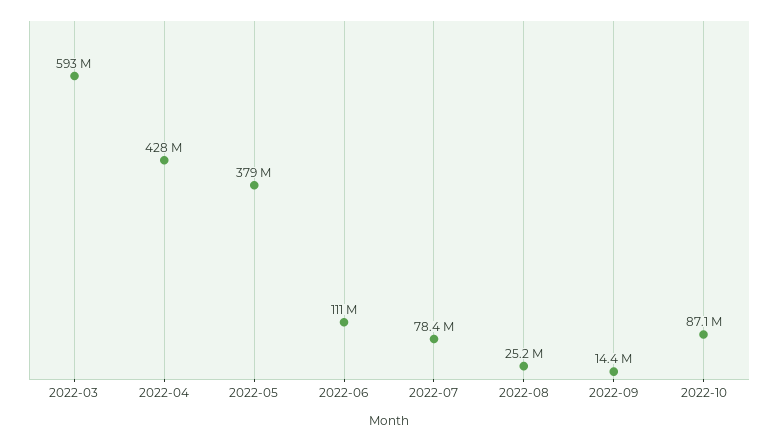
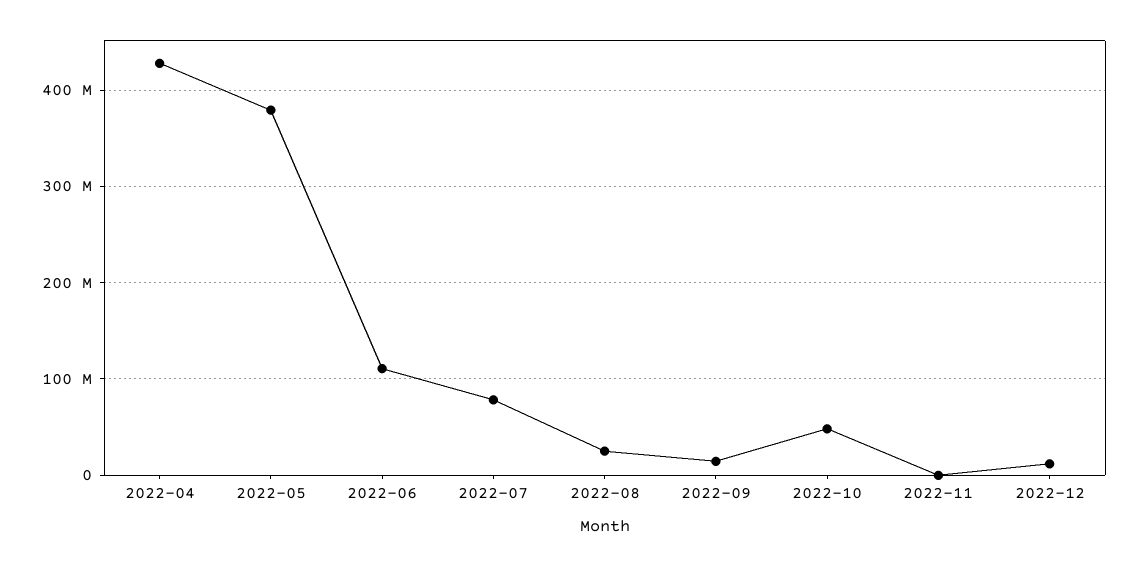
2022-03: 593000000 -> none
2022-10: 87100000 -> 50000000
2022-11: none -> 0
2022-12: none -> 10000000

